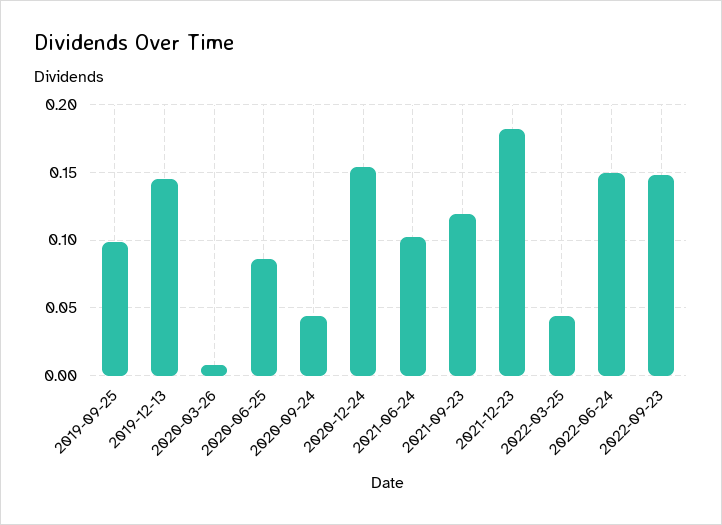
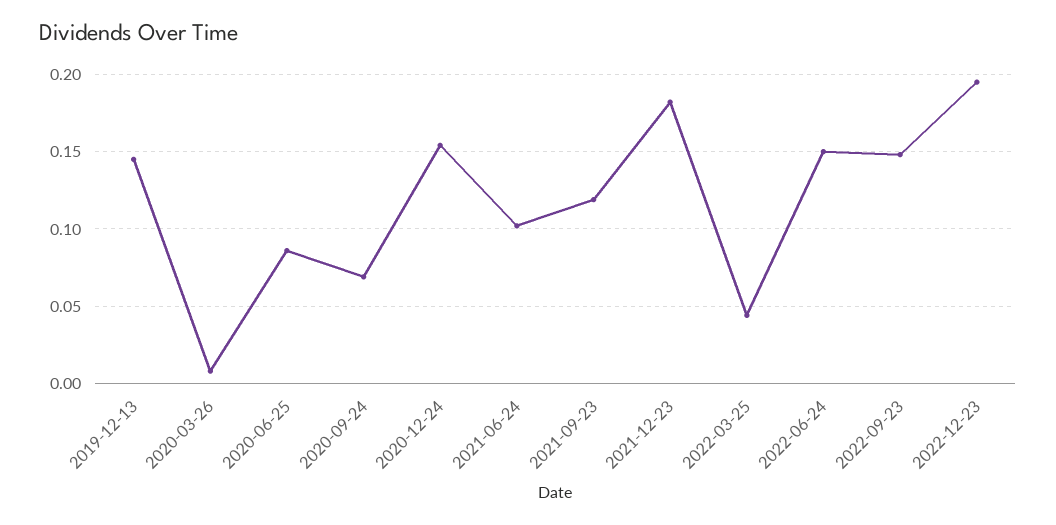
2019-09-25: 0.1 -> none
2020-09-24: 0.045 -> 0.07
2022-12-23: none -> 0.195

